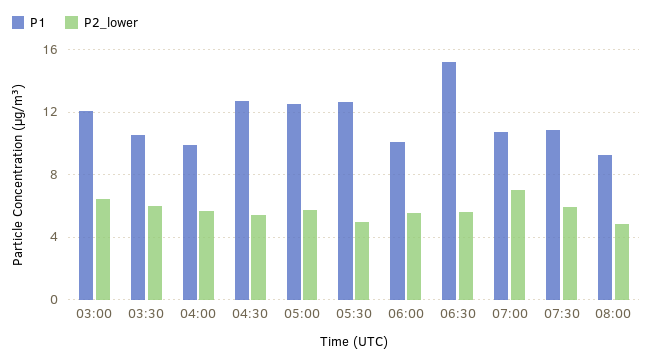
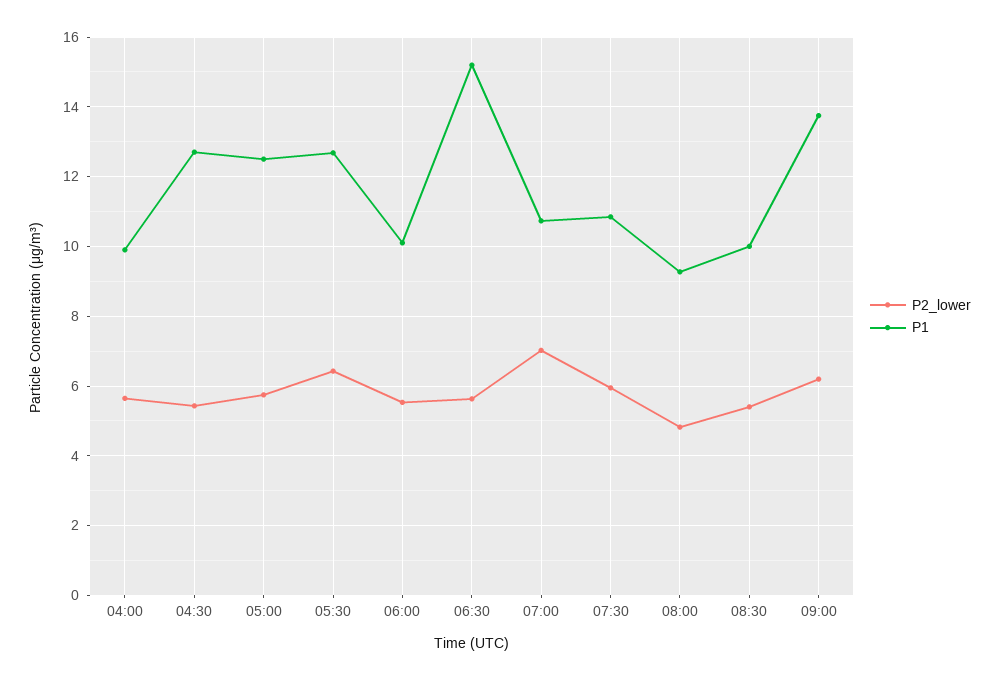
P1, 03:00: 12 -> none
P2_lower, 03:00: 6.5 -> none
P1, 03:30: 10.5 -> none
P2_lower, 03:30: 6 -> none
P2_lower, 05:30: 5 -> 6.4
P2_lower, 08:30: none -> 5.4
P1, 08:30: none -> 10
P2_lower, 09:00: none -> 6.2
P1, 09:00: none -> 13.8

